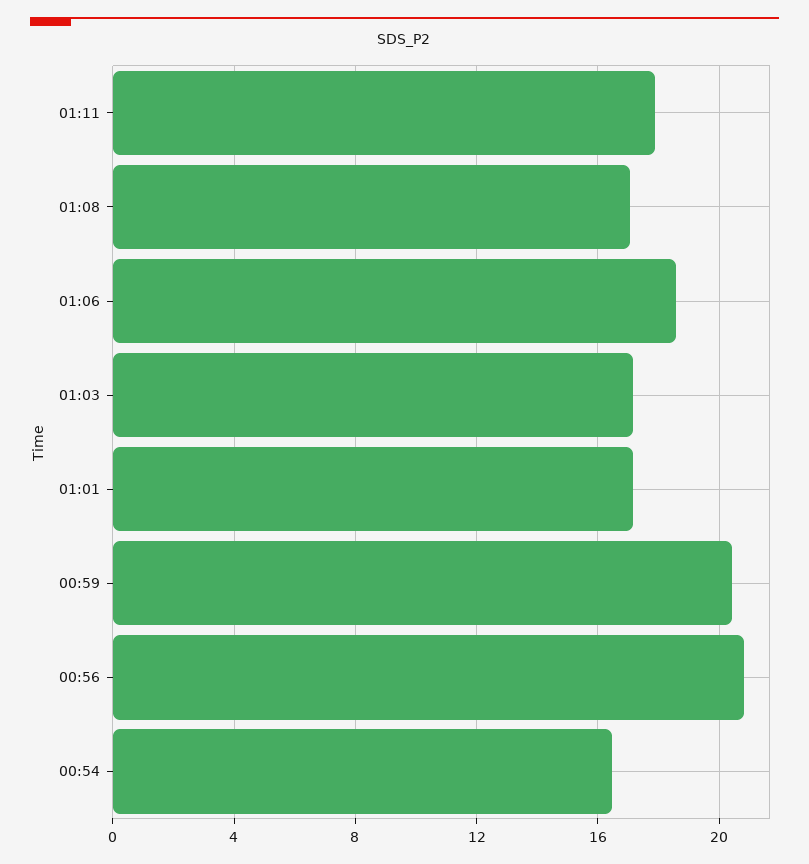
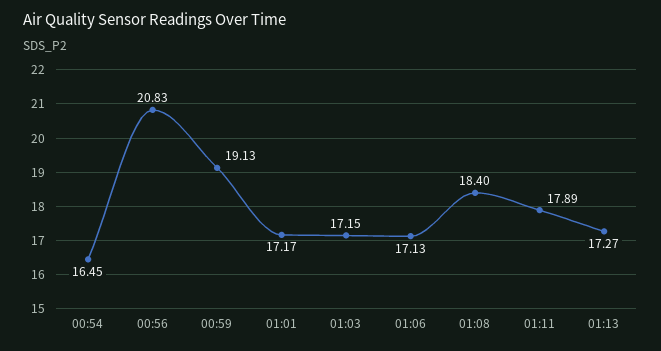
01:08: 17 -> 18.4
01:06: 18.5 -> 17.13
00:59: 20.5 -> 19.13
01:13: none -> 17.27

